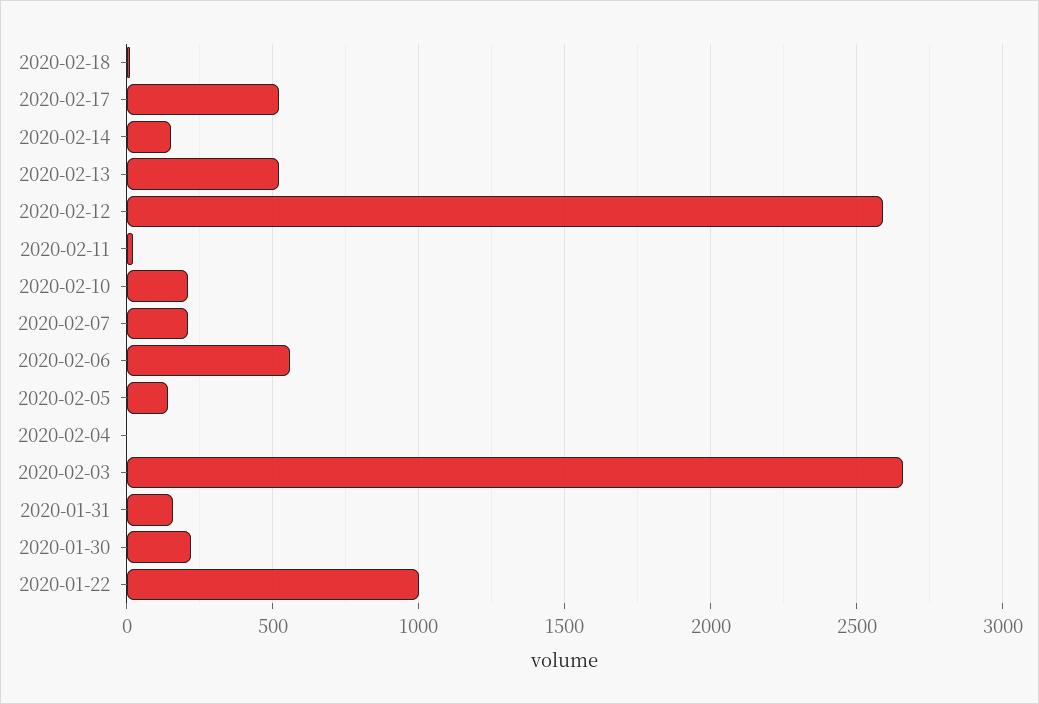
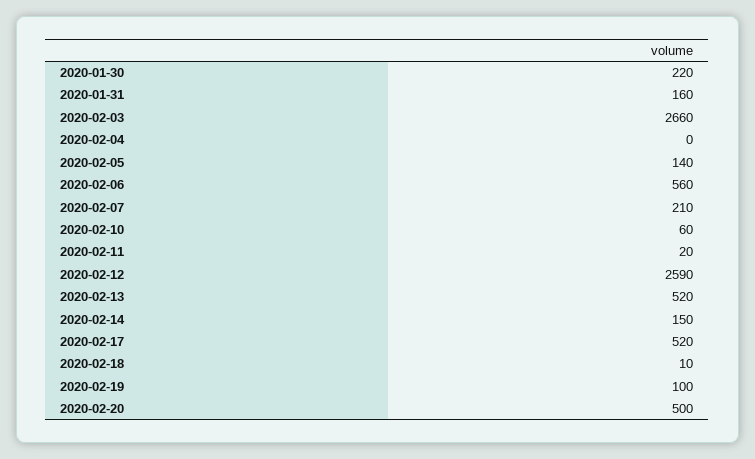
2020-02-10: 200 -> 60
2020-01-22: 1000 -> none
2020-02-19: none -> 100
2020-02-20: none -> 500

